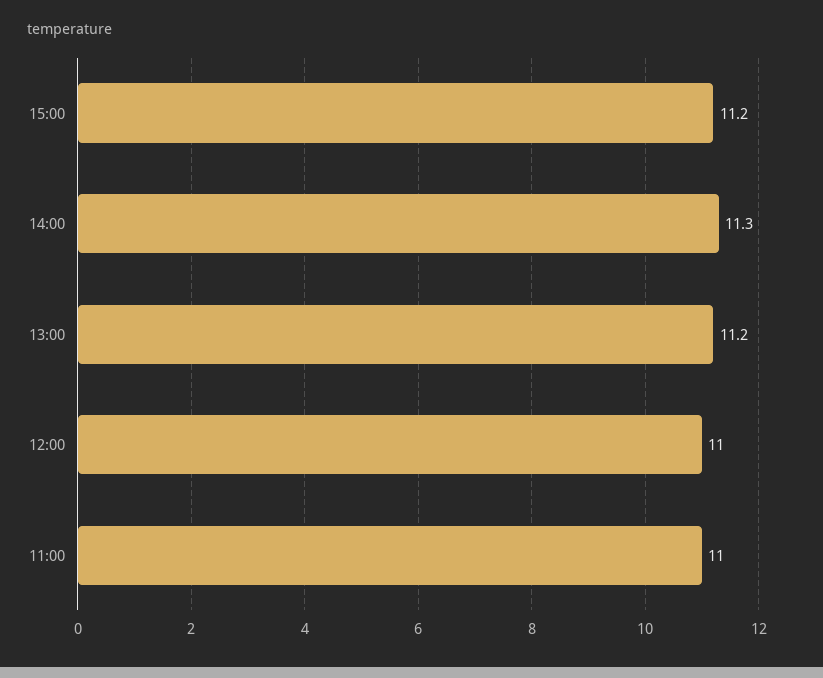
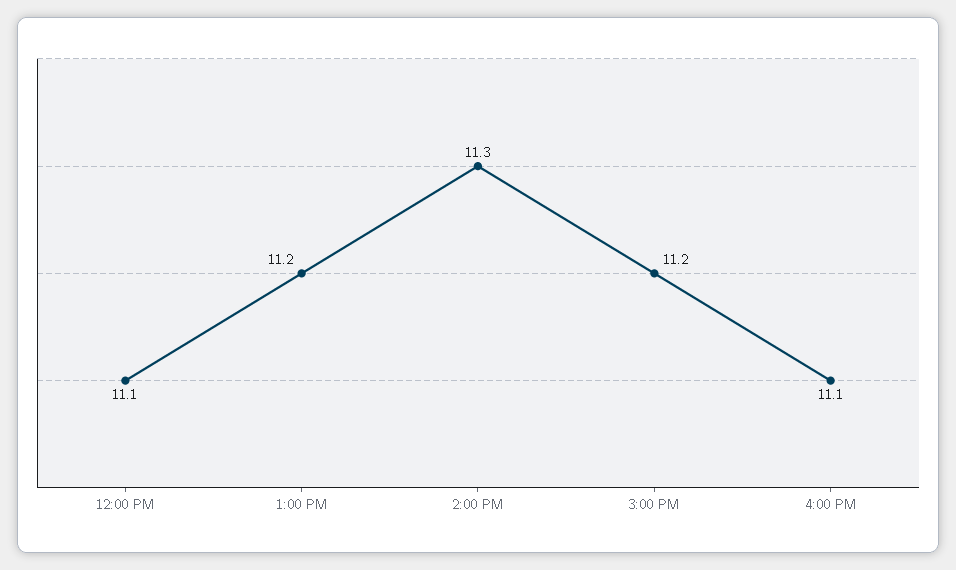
12:00: 11 -> 11.1
11:00: 11 -> none
4:00 PM: none -> 11.1

